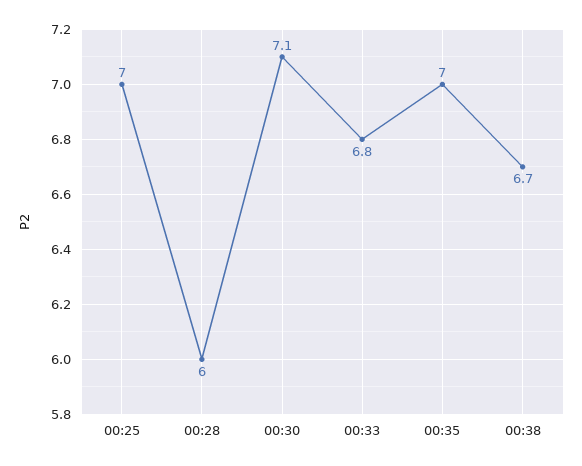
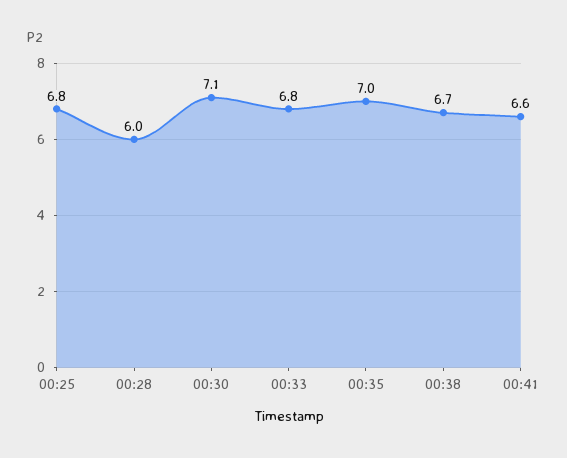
00:25: 7 -> 6.8
00:41: none -> 6.6

